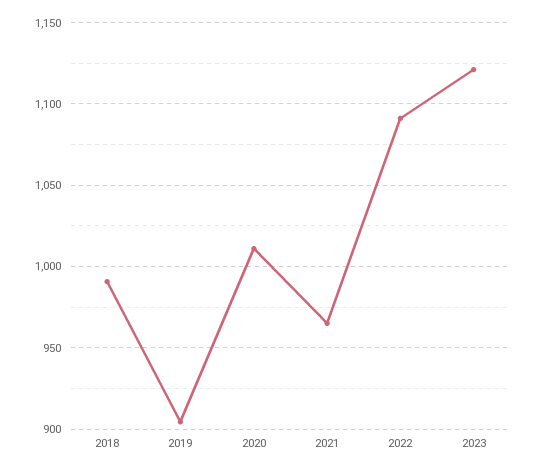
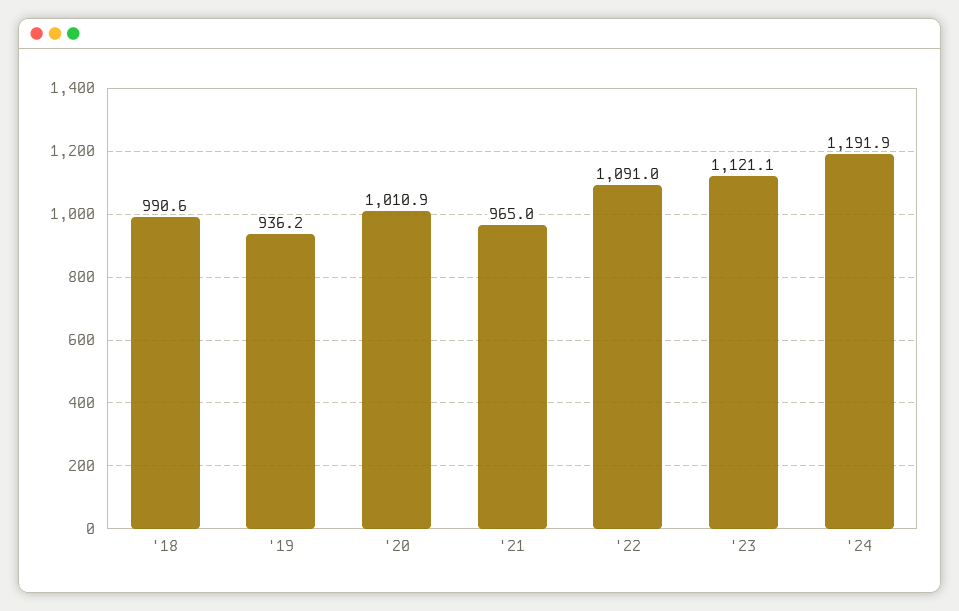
2019: 905 -> 936.2
'24: none -> 1191.9

